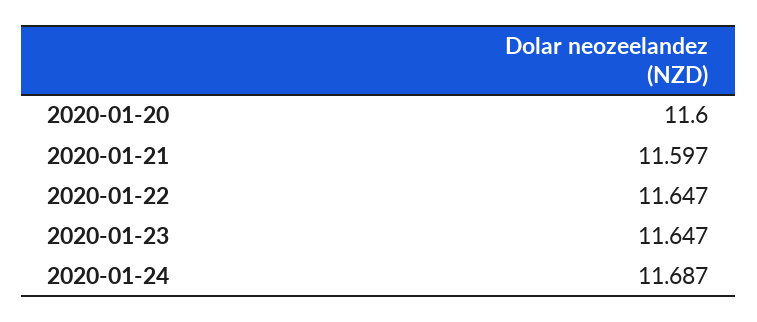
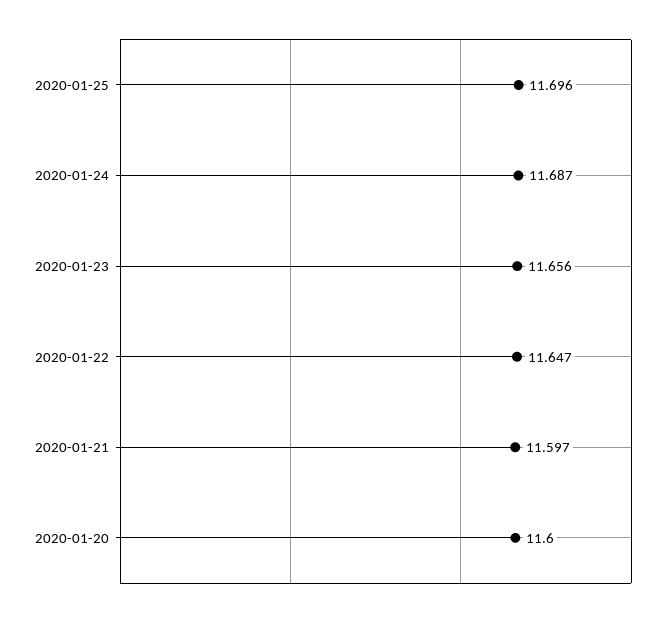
2020-01-23: 11.647 -> 11.656
2020-01-25: none -> 11.696

